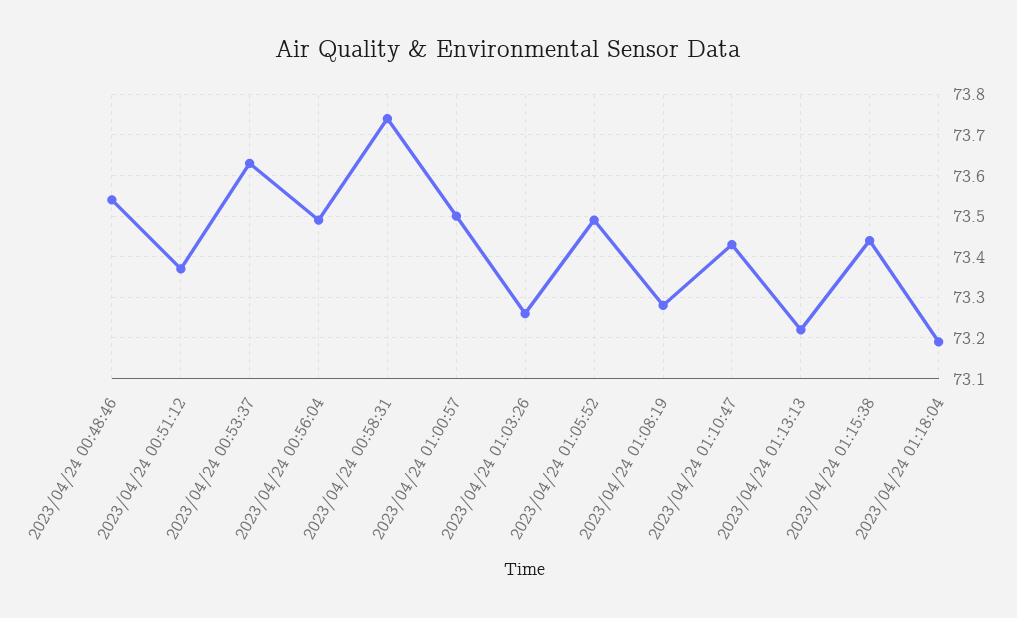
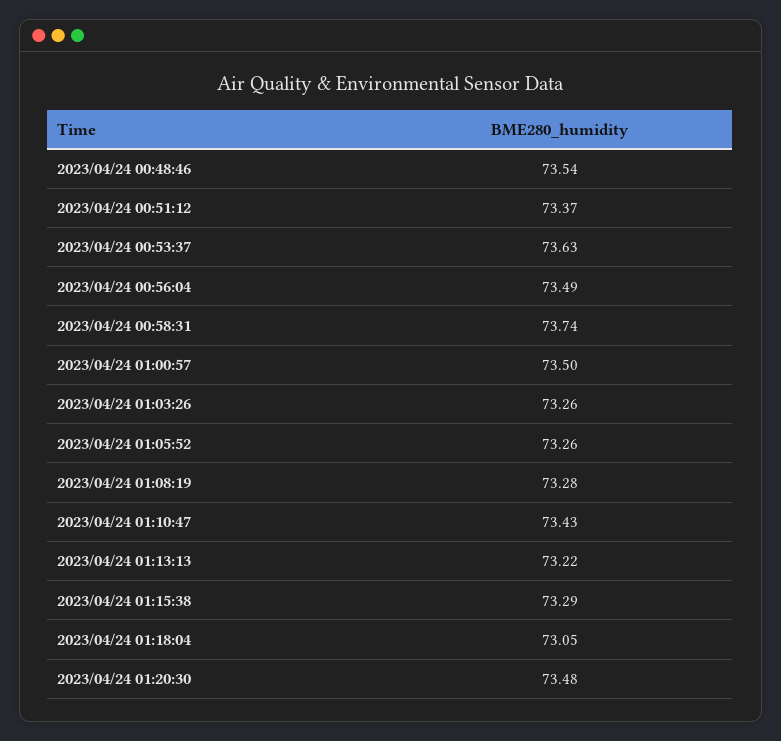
2023/04/24 01:05:52: 73.5 -> 73.26
2023/04/24 01:15:38: 73.45 -> 73.29
2023/04/24 01:18:04: 73.2 -> 73.05
2023/04/24 01:20:30: none -> 73.48

